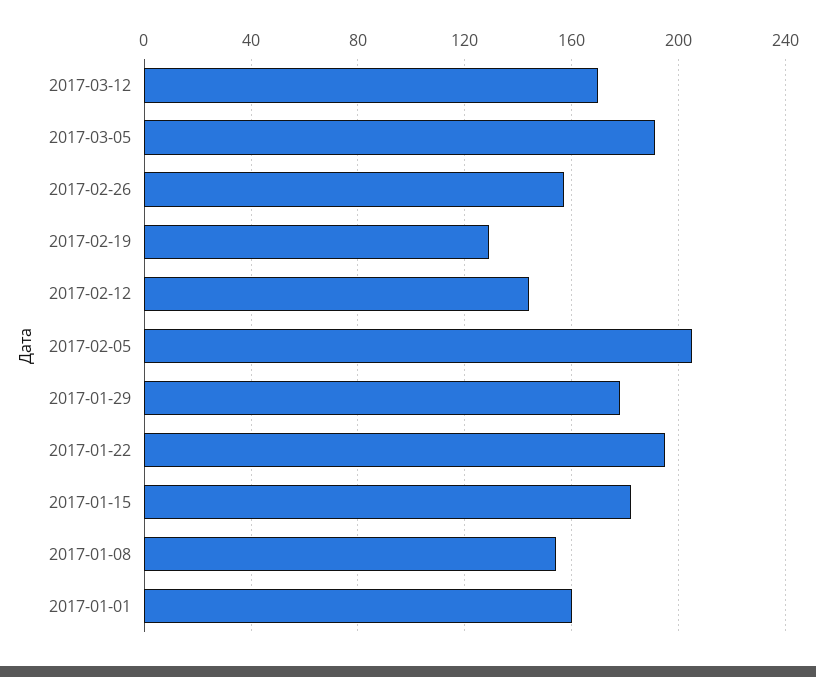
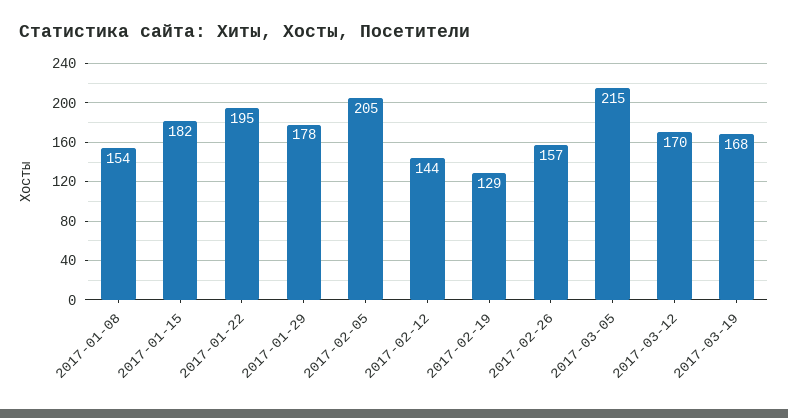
2017-03-05: 190 -> 215
2017-01-01: 160 -> none
2017-03-19: none -> 168

